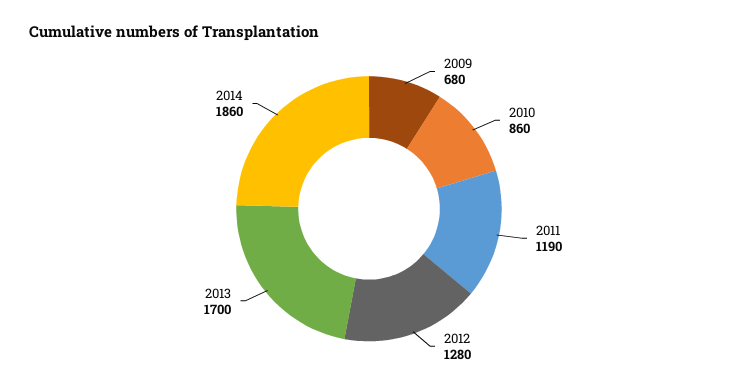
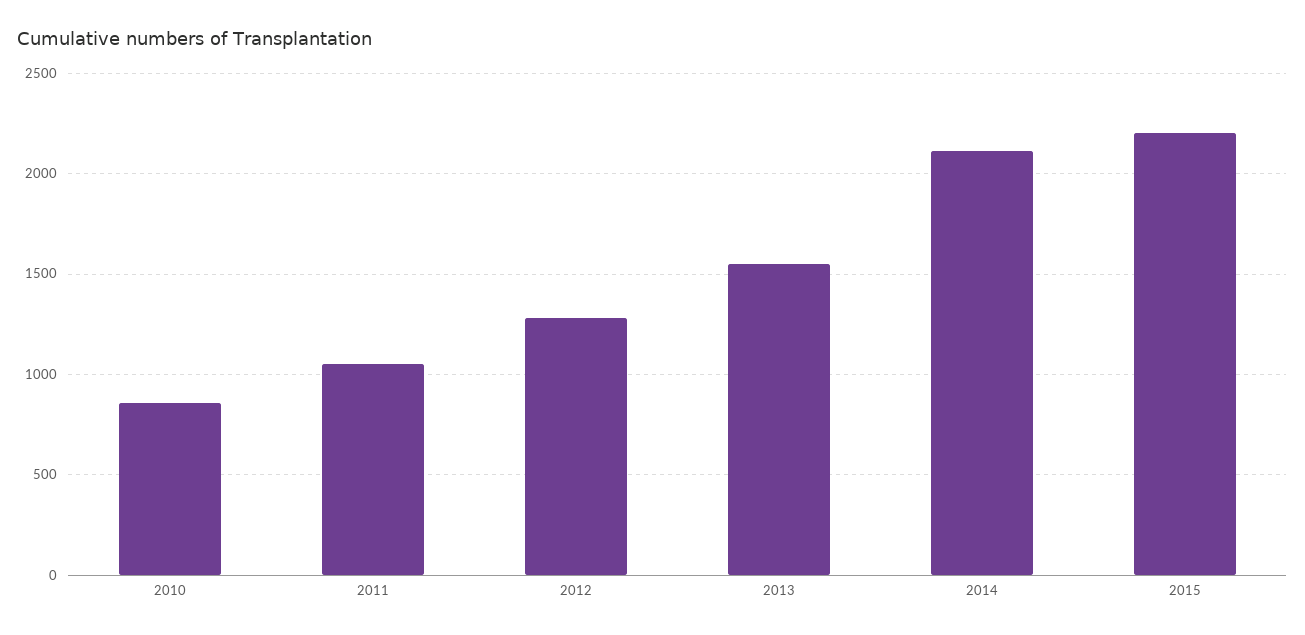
2009: 680 -> none
2011: 1190 -> 1050
2013: 1700 -> 1550
2014: 1860 -> 2100
2015: none -> 2200

